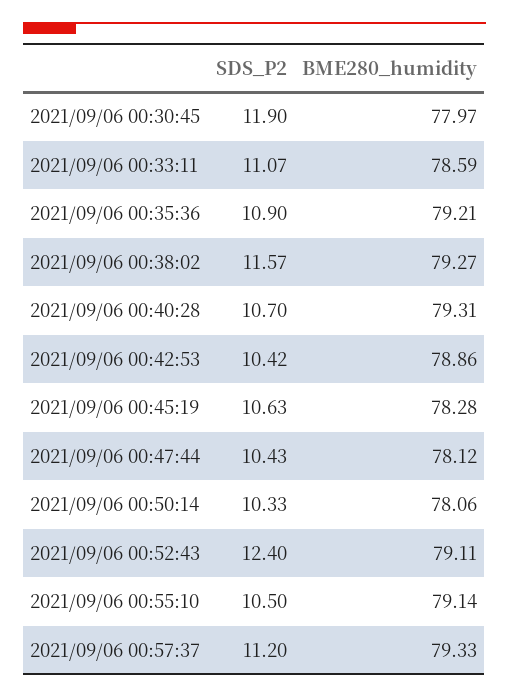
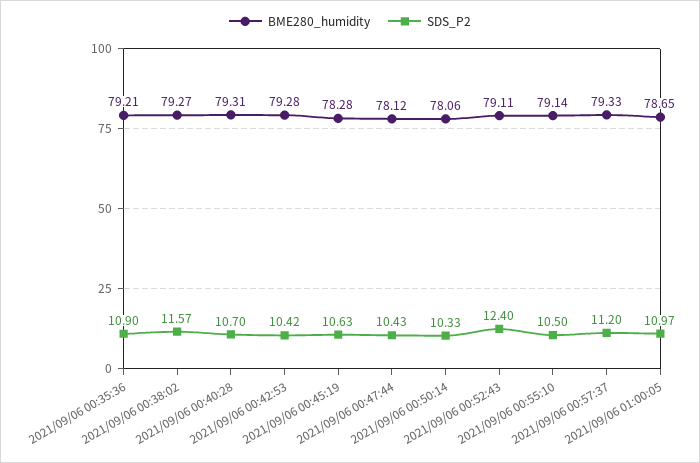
SDS_P2, 2021/09/06 00:30:45: 11.9 -> none
BME280_humidity, 2021/09/06 00:30:45: 77.97 -> none
SDS_P2, 2021/09/06 00:33:11: 11.07 -> none
BME280_humidity, 2021/09/06 00:33:11: 78.59 -> none
BME280_humidity, 2021/09/06 00:42:53: 78.86 -> 79.28
BME280_humidity, 2021/09/06 01:00:05: none -> 78.65
SDS_P2, 2021/09/06 01:00:05: none -> 10.97

